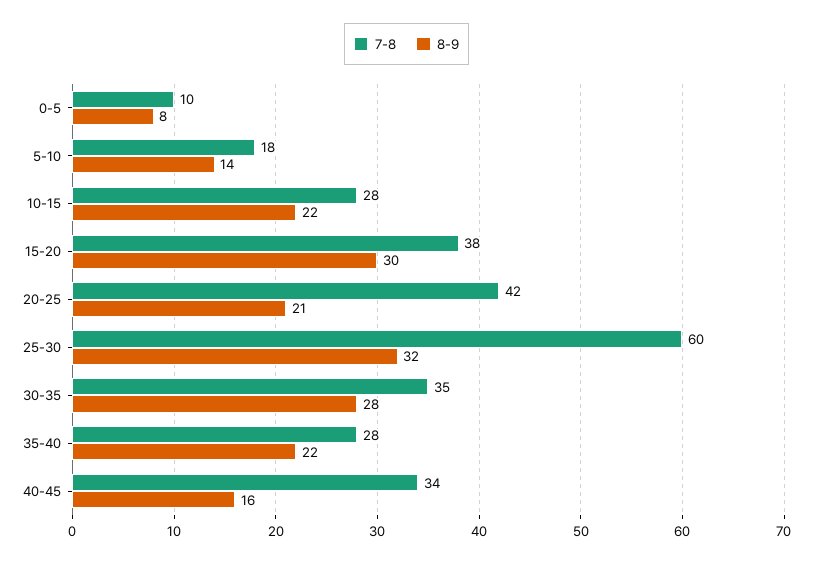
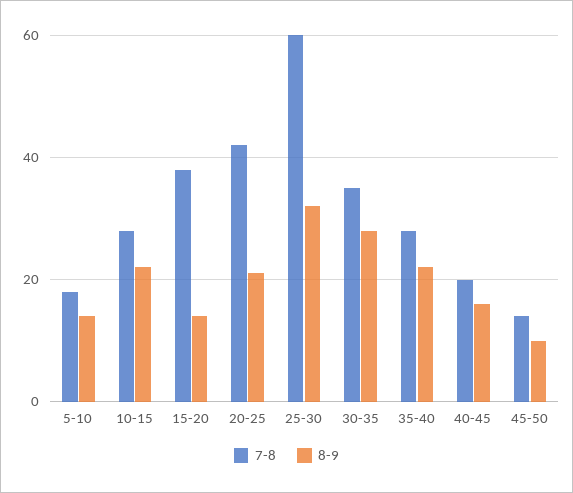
7-8, 0-5: 10 -> none
8-9, 0-5: 8 -> none
8-9, 15-20: 30 -> 15
7-8, 40-45: 34 -> 20
7-8, 45-50: none -> 15
8-9, 45-50: none -> 10

